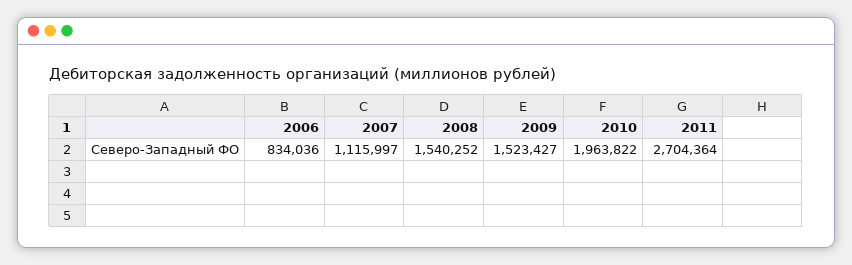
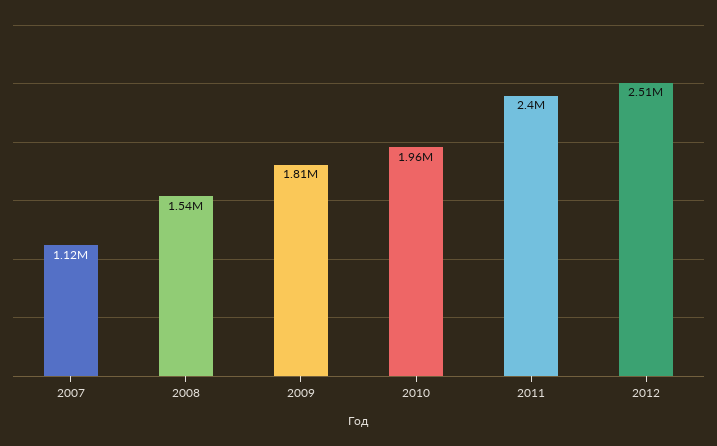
2006: 834036 -> none
2009: 1523427 -> 1810000
2011: 2704364 -> 2400000
2012: none -> 2510000

